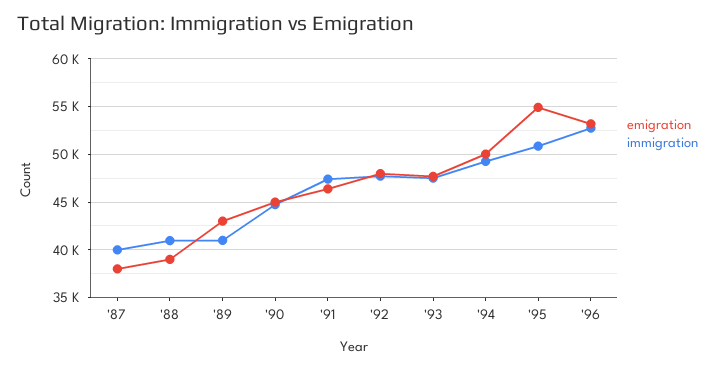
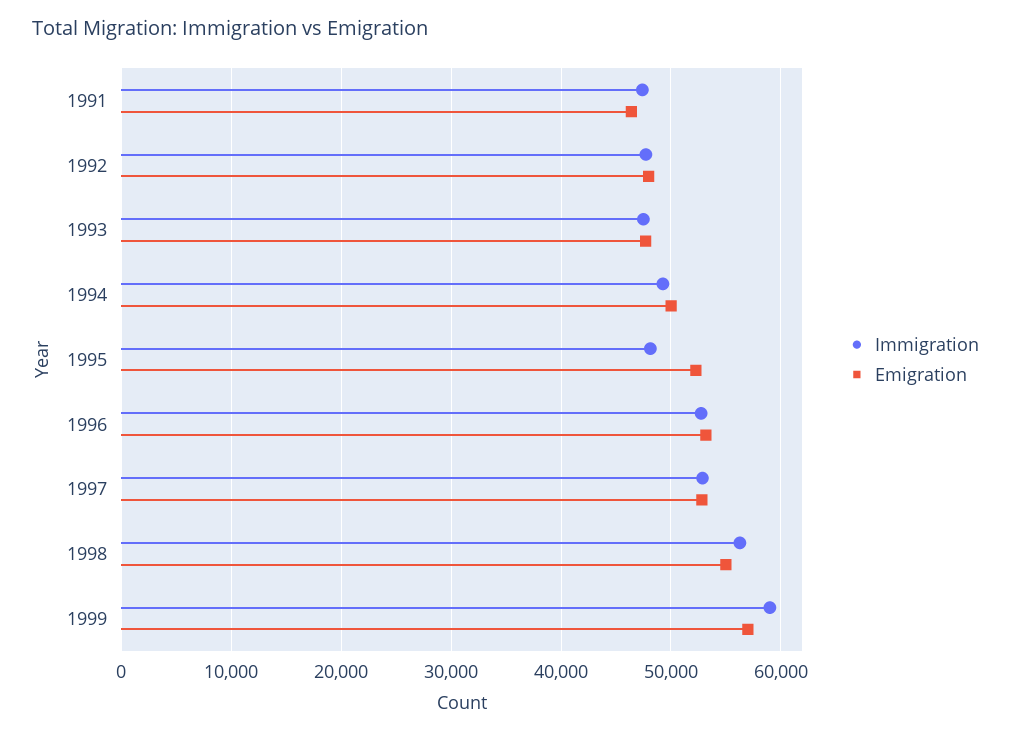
emigration, '87: 38000 -> none
immigration, '87: 40000 -> none
emigration, '88: 39000 -> none
immigration, '88: 41000 -> none
emigration, '89: 43000 -> none
immigration, '89: 41000 -> none
emigration, '90: 45000 -> none
immigration, '90: 45000 -> none
emigration, '95: 55000 -> 52000
immigration, '95: 51000 -> 48000
immigration, 1997: none -> 53000
emigration, 1997: none -> 53000
immigration, 1998: none -> 56000
emigration, 1998: none -> 55000
immigration, 1999: none -> 59000
emigration, 1999: none -> 57000

